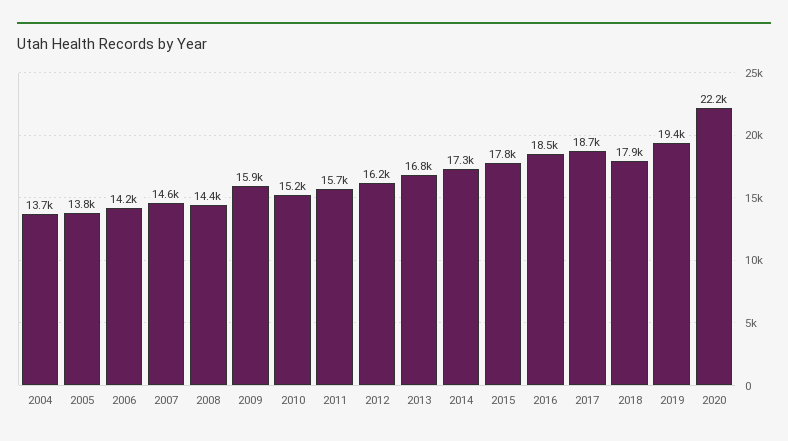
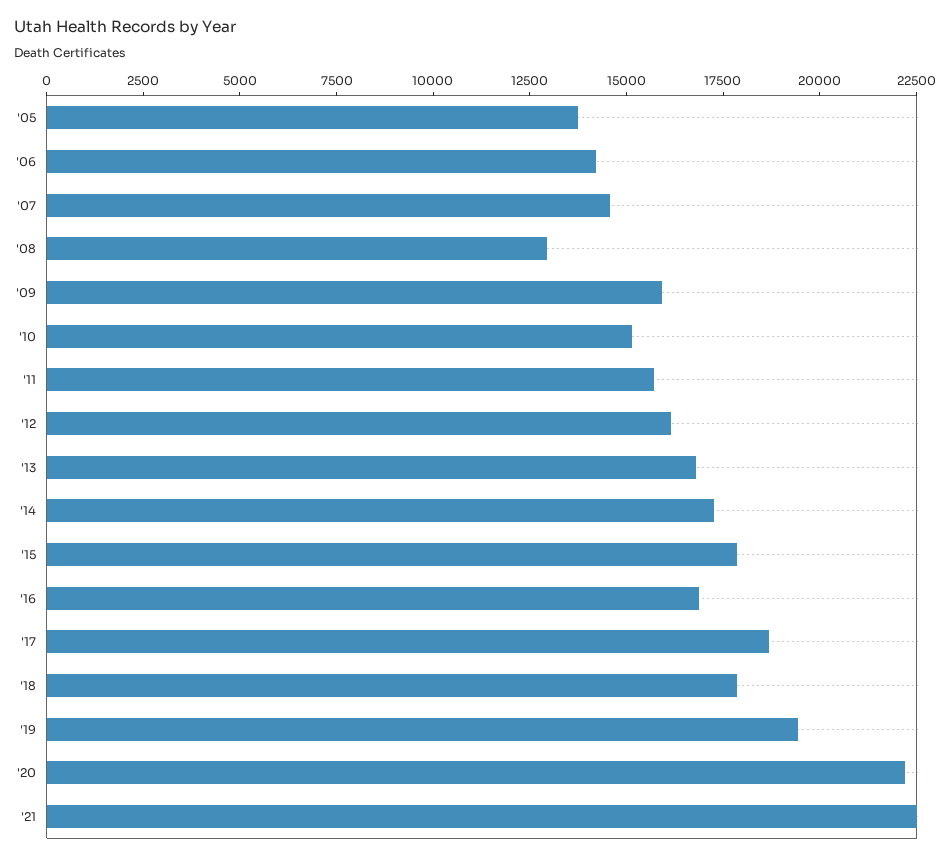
2004: 13700 -> none
2008: 14400 -> 13000
2016: 18500 -> 17000
'21: none -> 22500

